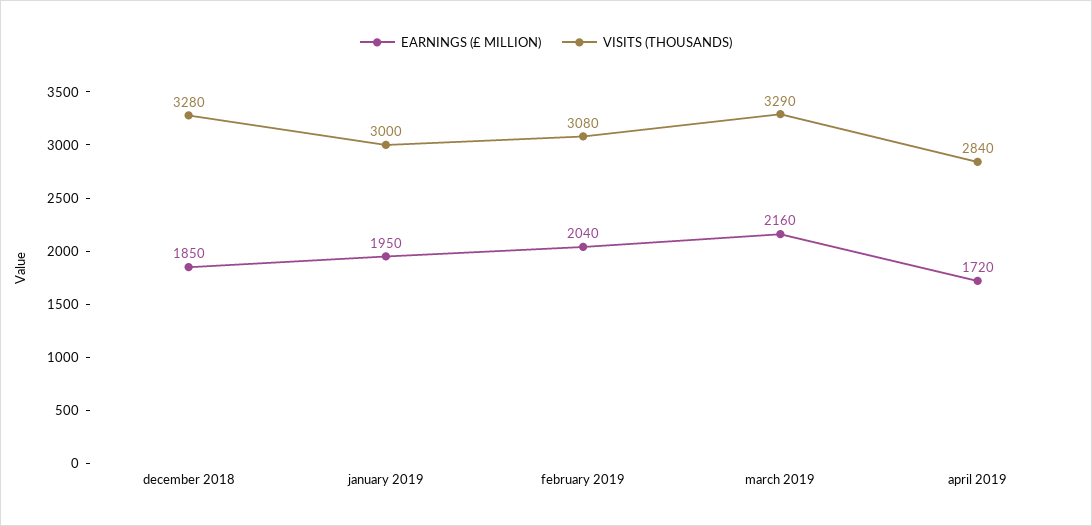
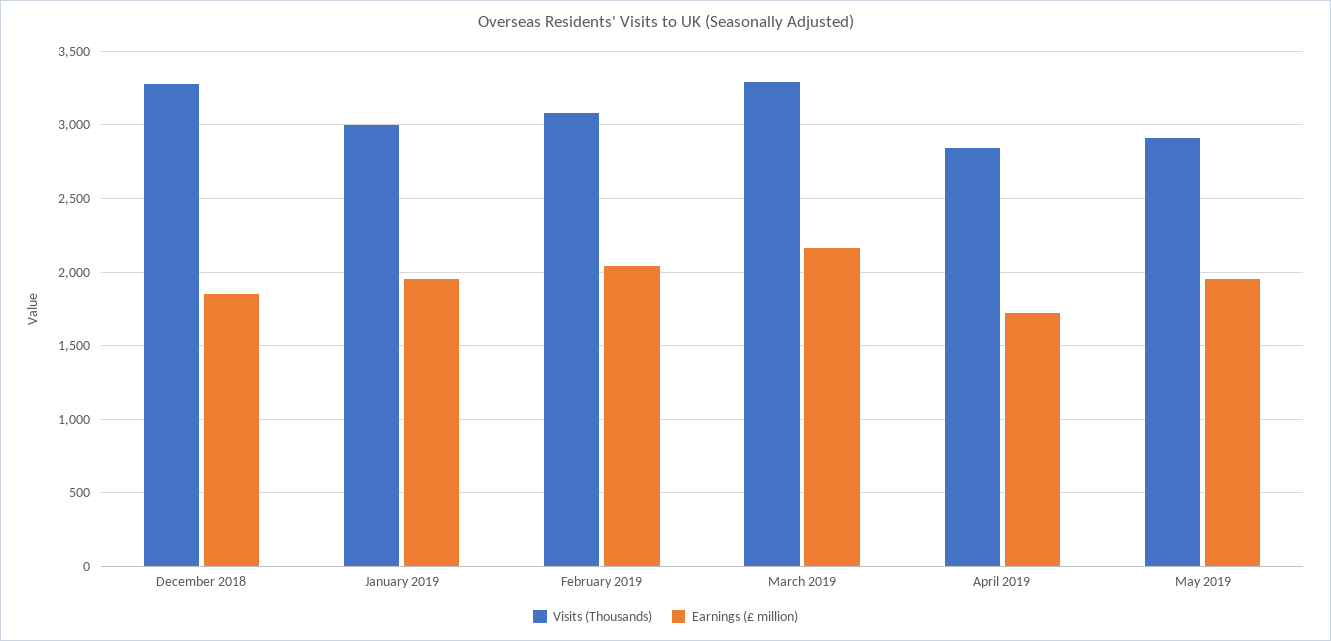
VISITS (THOUSANDS), May 2019: none -> 2900
EARNINGS (£ MILLION), May 2019: none -> 1950

